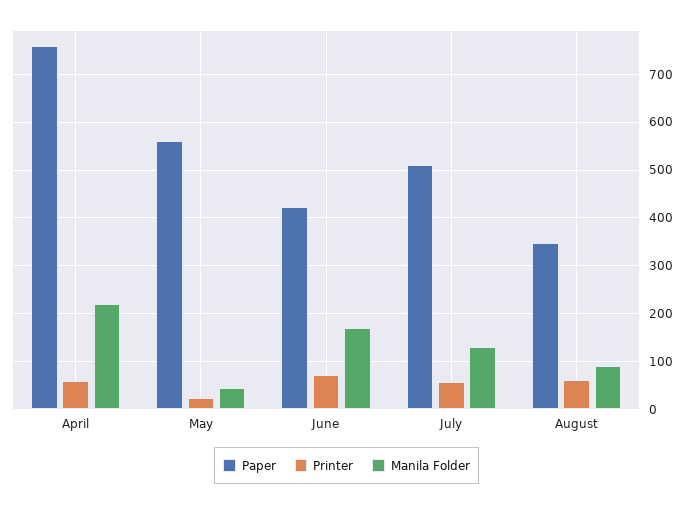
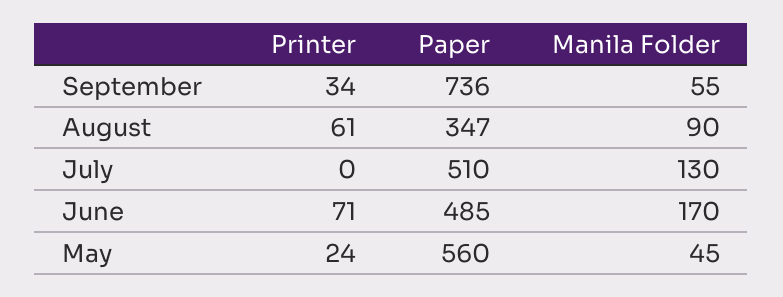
Paper, April: 760 -> none
Printer, April: 60 -> none
Manila Folder, April: 220 -> none
Paper, June: 420 -> 485
Printer, July: 60 -> 0
Printer, September: none -> 34
Paper, September: none -> 736
Manila Folder, September: none -> 55

